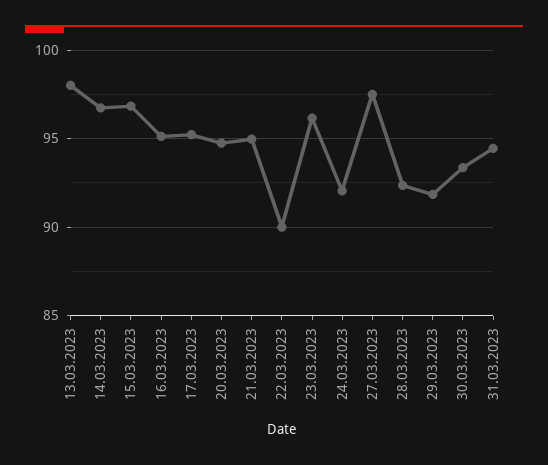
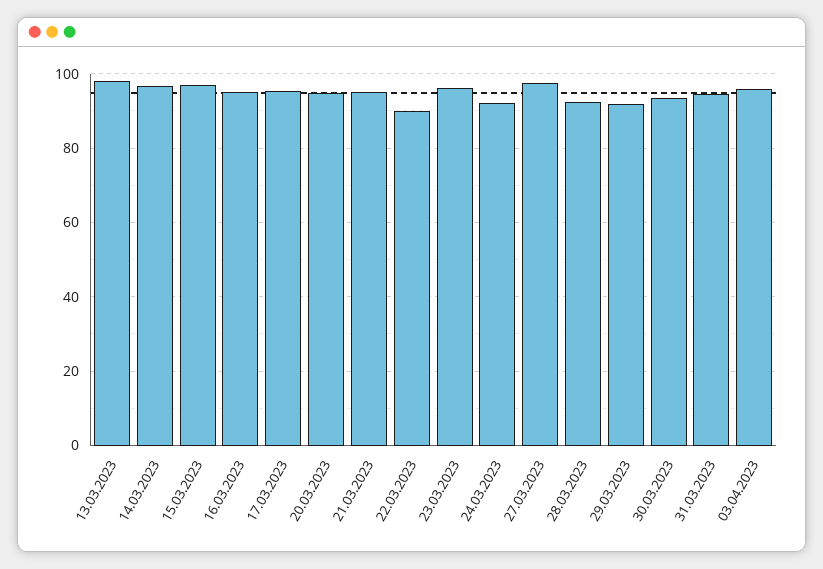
03.04.2023: none -> 96

